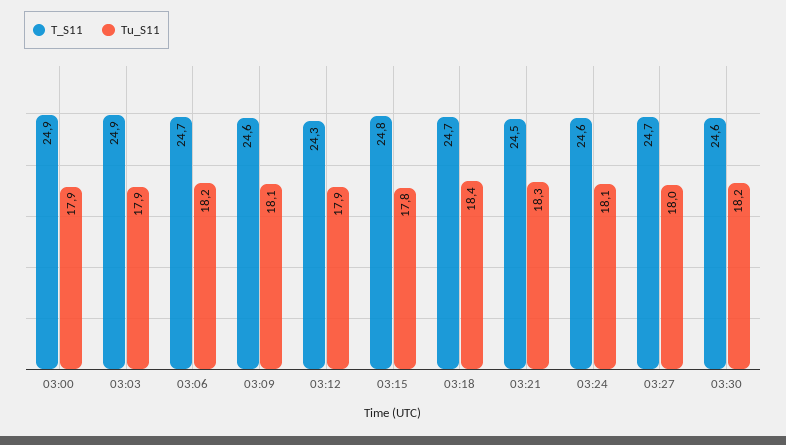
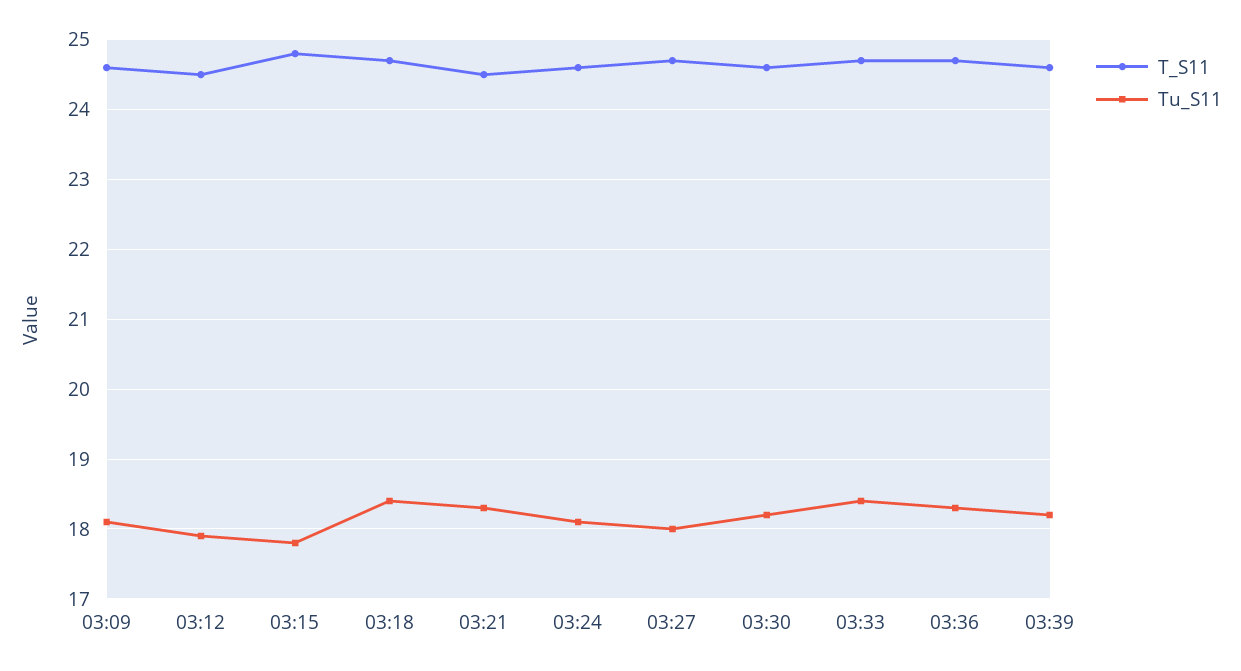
T_S11, 03:00: 24.9 -> none
Tu_S11, 03:00: 17.9 -> none
T_S11, 03:03: 24.9 -> none
Tu_S11, 03:03: 17.9 -> none
T_S11, 03:06: 24.7 -> none
Tu_S11, 03:06: 18.2 -> none
T_S11, 03:12: 24.3 -> 24.5
T_S11, 03:33: none -> 24.7
Tu_S11, 03:33: none -> 18.4
T_S11, 03:36: none -> 24.7
Tu_S11, 03:36: none -> 18.3
T_S11, 03:39: none -> 24.6
Tu_S11, 03:39: none -> 18.2

